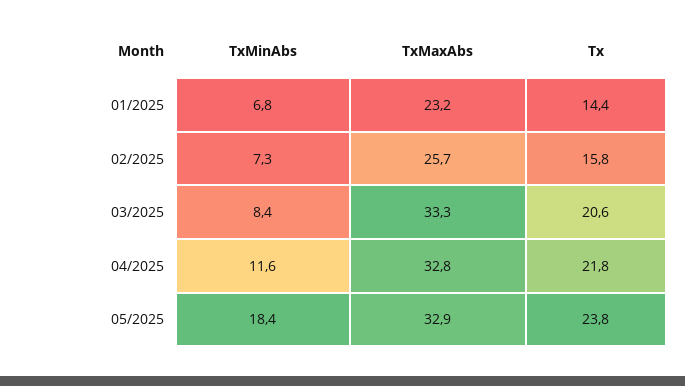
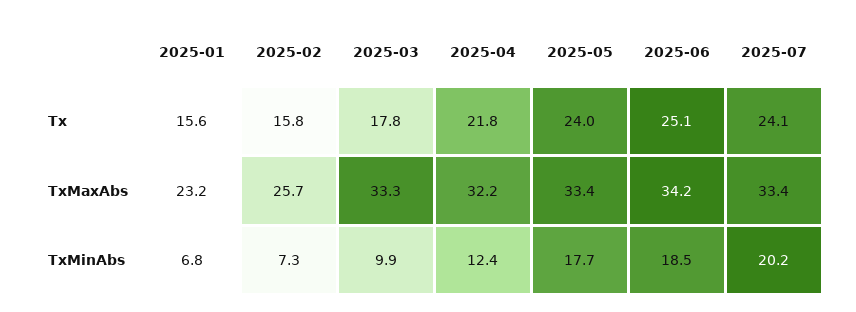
Tx, 01/2025: 14.4 -> 15.6
TxMinAbs, 03/2025: 8.4 -> 9.9
Tx, 03/2025: 20.6 -> 17.8
TxMinAbs, 04/2025: 11.6 -> 12.4
TxMaxAbs, 04/2025: 32.8 -> 32.2
TxMinAbs, 05/2025: 18.4 -> 17.7
TxMaxAbs, 05/2025: 32.9 -> 33.4
Tx, 05/2025: 23.8 -> 24
Tx, 2025-06: none -> 25.1
Tx, 2025-07: none -> 24.1
TxMaxAbs, 2025-06: none -> 34.2
TxMaxAbs, 2025-07: none -> 33.4
TxMinAbs, 2025-06: none -> 18.5
TxMinAbs, 2025-07: none -> 20.2

